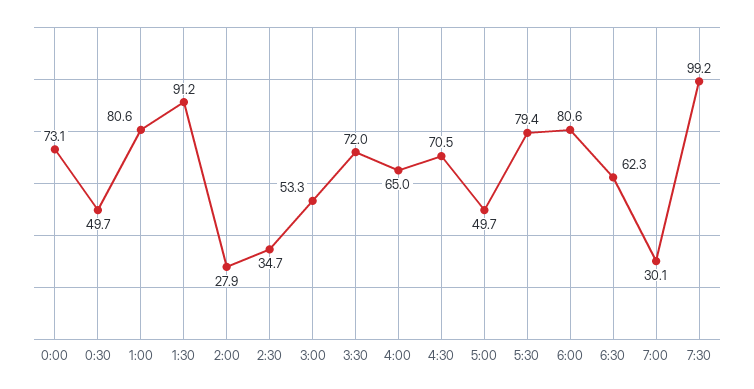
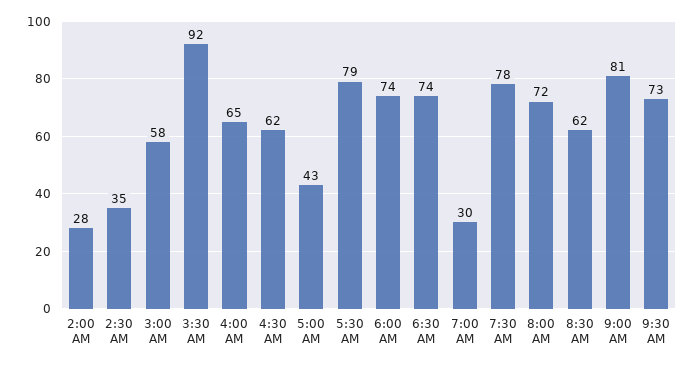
0:00: 73.1 -> none
0:30: 49.7 -> none
1:00: 80.6 -> none
1:30: 91.2 -> none
3:00: 53.3 -> 58
3:30: 72 -> 92
4:30: 70.5 -> 62
5:00: 49.7 -> 43
6:00: 80.6 -> 74
6:30: 62.3 -> 74
7:30: 99.2 -> 78
8:00 AM: none -> 72
8:30 AM: none -> 62
9:00 AM: none -> 81
9:30 AM: none -> 73

